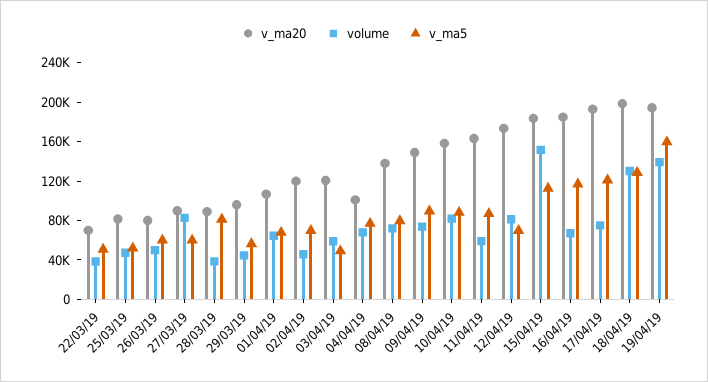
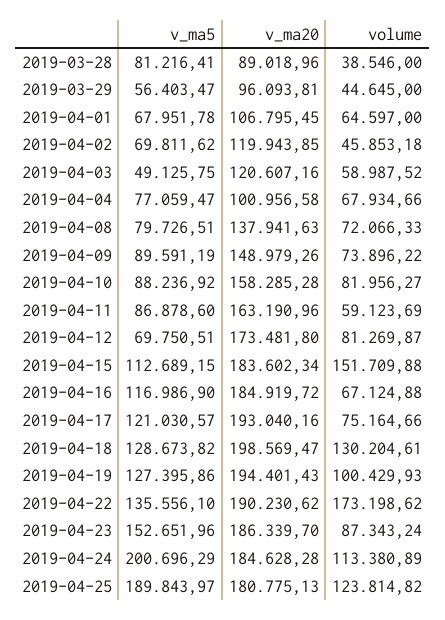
v_ma20, 22/03/19: 70000 -> none
volume, 22/03/19: 40000 -> none
v_ma5, 22/03/19: 50000 -> none
v_ma20, 25/03/19: 80000 -> none
volume, 25/03/19: 50000 -> none
v_ma5, 25/03/19: 50000 -> none
v_ma20, 26/03/19: 80000 -> none
volume, 26/03/19: 50000 -> none
v_ma5, 26/03/19: 60000 -> none
v_ma20, 27/03/19: 90000 -> none
volume, 27/03/19: 80000 -> none
v_ma5, 27/03/19: 60000 -> none
volume, 19/04/19: 140000 -> 100429.93
v_ma5, 19/04/19: 160000 -> 127395.86
v_ma5, 2019-04-22: none -> 135556.1
v_ma20, 2019-04-22: none -> 190230.62
volume, 2019-04-22: none -> 173198.62
v_ma5, 2019-04-23: none -> 152651.96
v_ma20, 2019-04-23: none -> 186339.7
volume, 2019-04-23: none -> 87343.24
v_ma5, 2019-04-24: none -> 200696.29
v_ma20, 2019-04-24: none -> 184628.28
volume, 2019-04-24: none -> 113380.89
v_ma5, 2019-04-25: none -> 189843.97
v_ma20, 2019-04-25: none -> 180775.13
volume, 2019-04-25: none -> 123814.82

